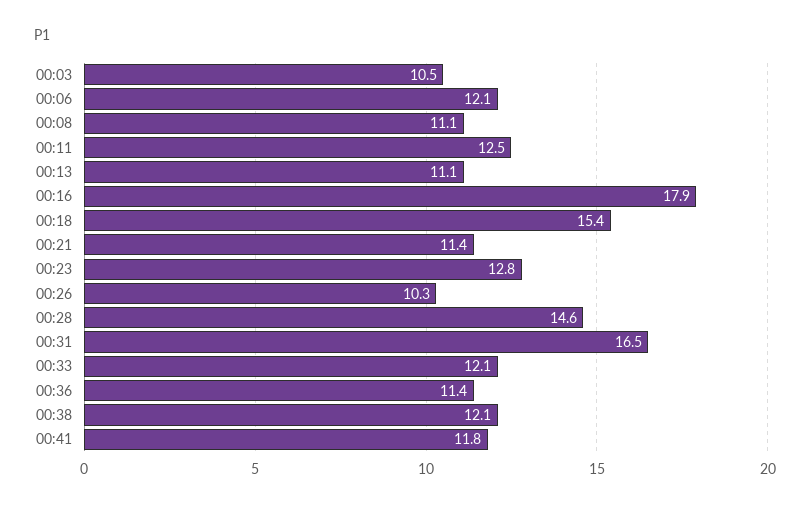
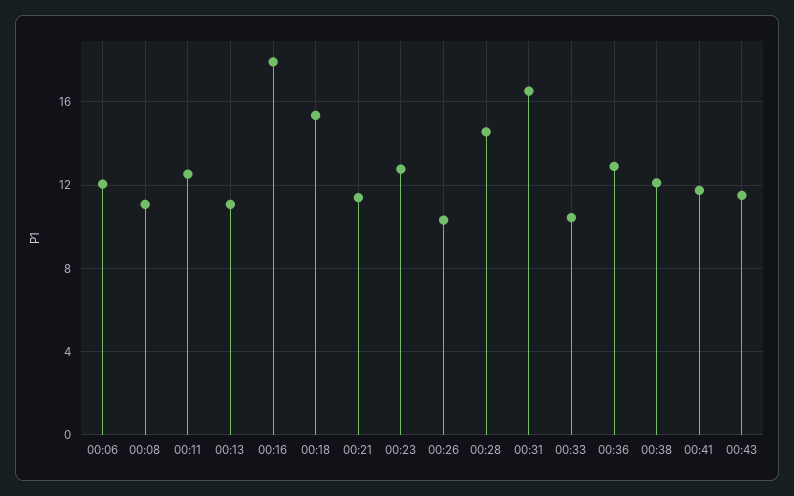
00:03: 10.5 -> none
00:33: 12.1 -> 10.5
00:36: 11.4 -> 13
00:43: none -> 11.5

